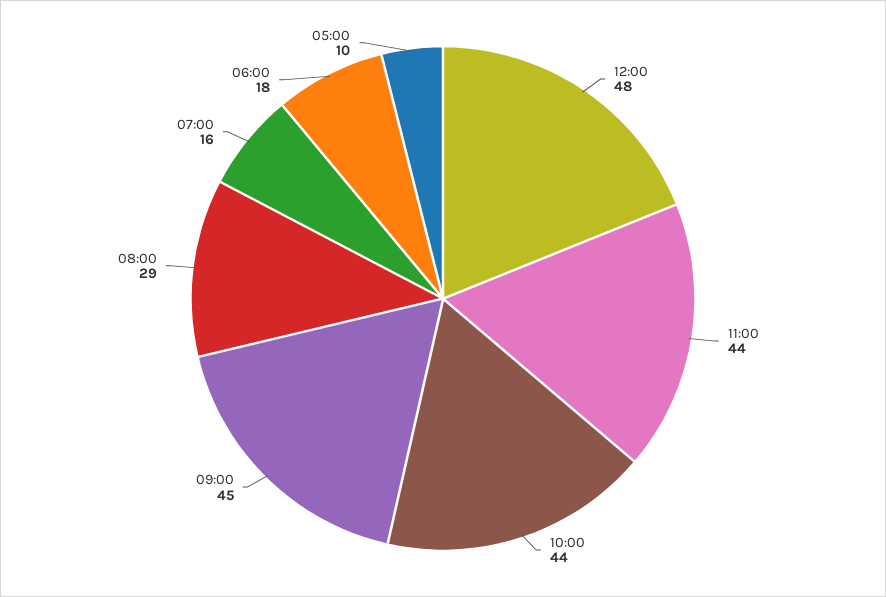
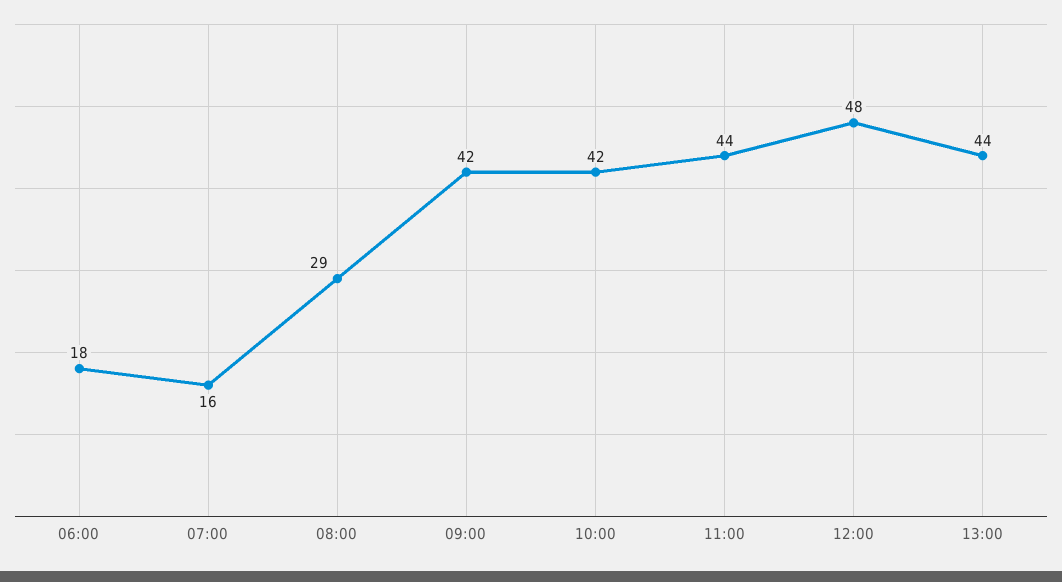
10:00: 44 -> 42
09:00: 45 -> 42
05:00: 10 -> none
13:00: none -> 44

